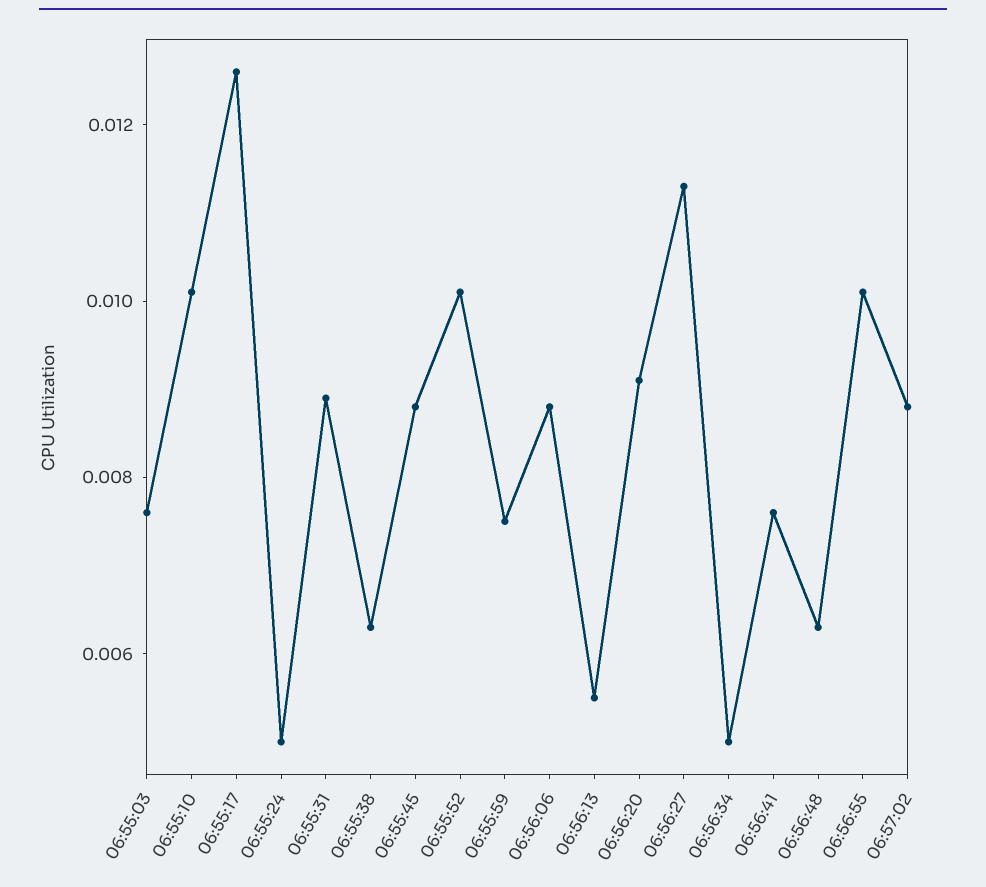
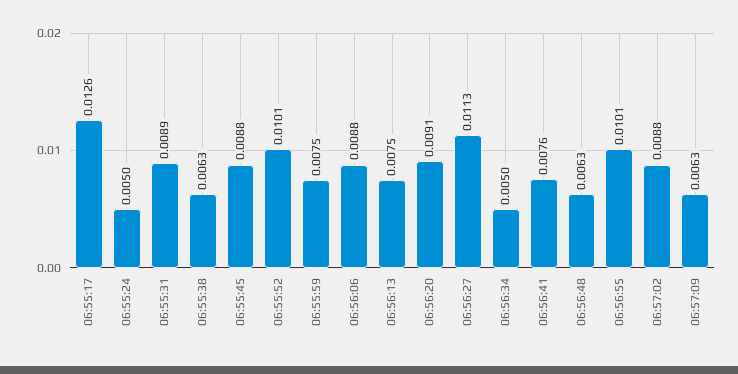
06:55:03: 0.0075 -> none
06:55:10: 0.01 -> none
06:56:13: 0.0055 -> 0.0075
06:57:09: none -> 0.0063

